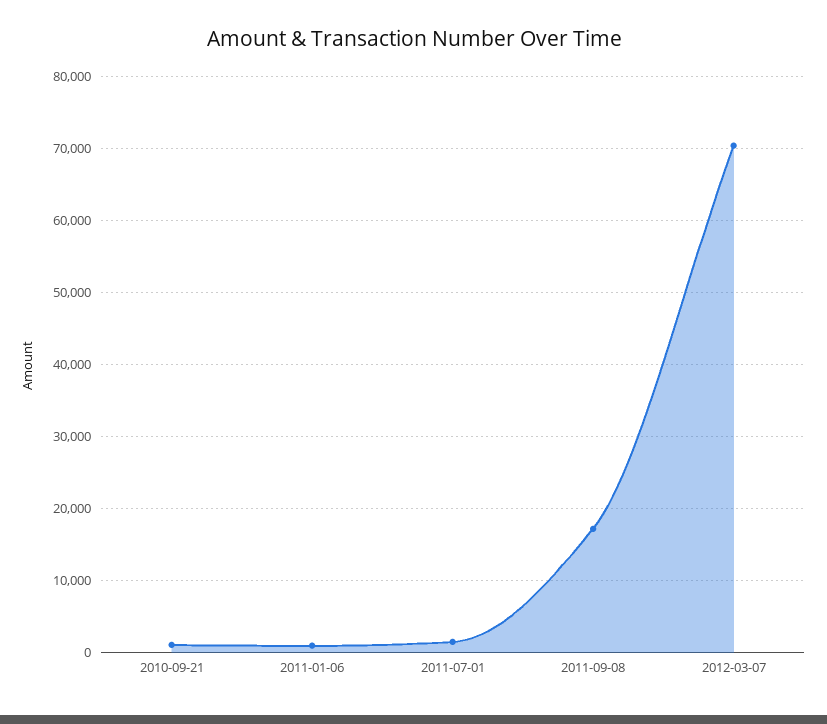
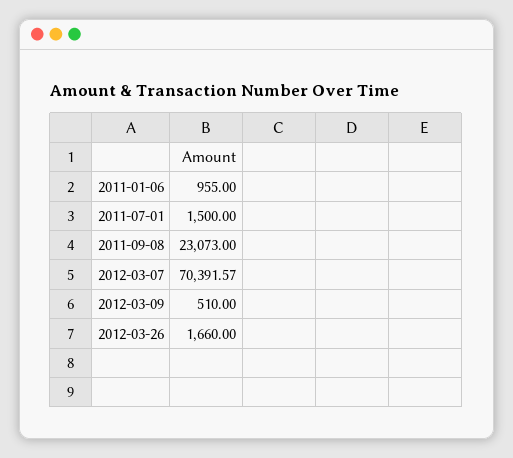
2010-09-21: 1000 -> none
2011-09-08: 17000 -> 23073
2012-03-09: none -> 510
2012-03-26: none -> 1660

